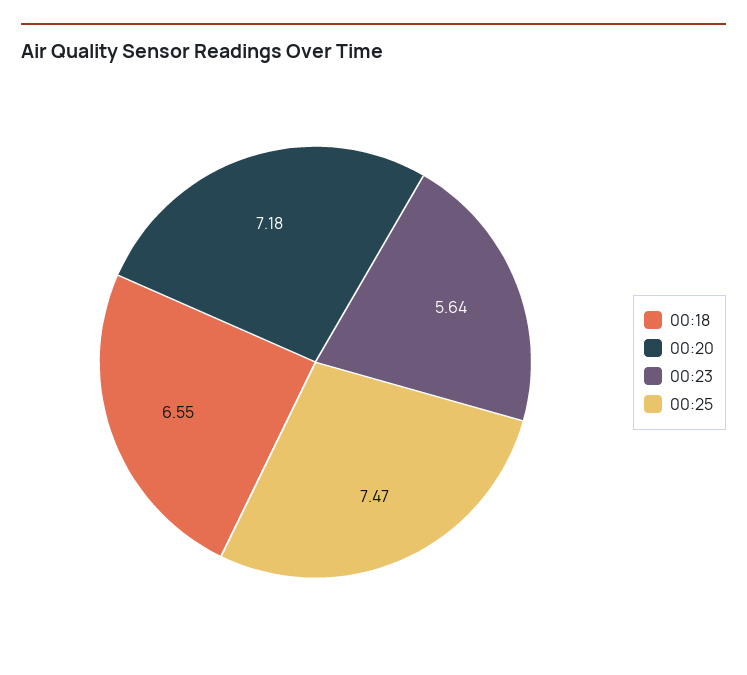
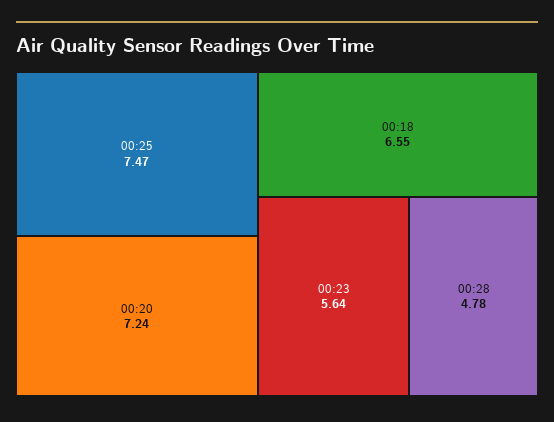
00:20: 7.18 -> 7.24
00:28: none -> 4.78

